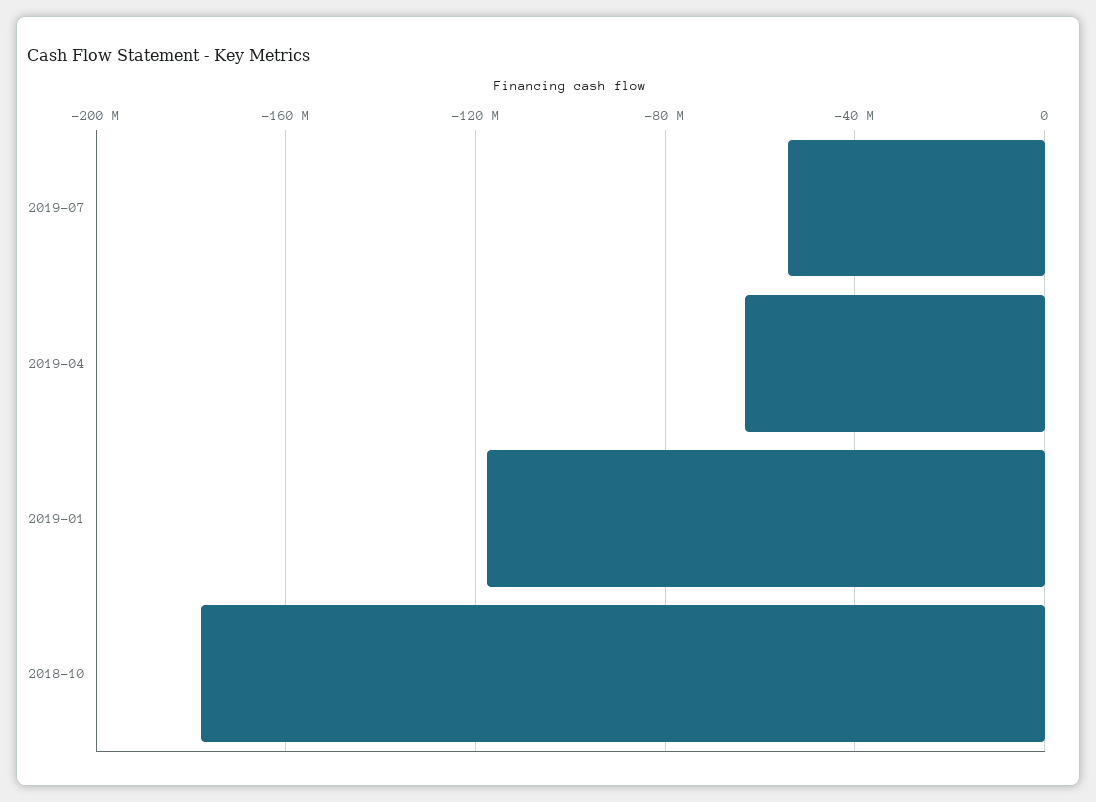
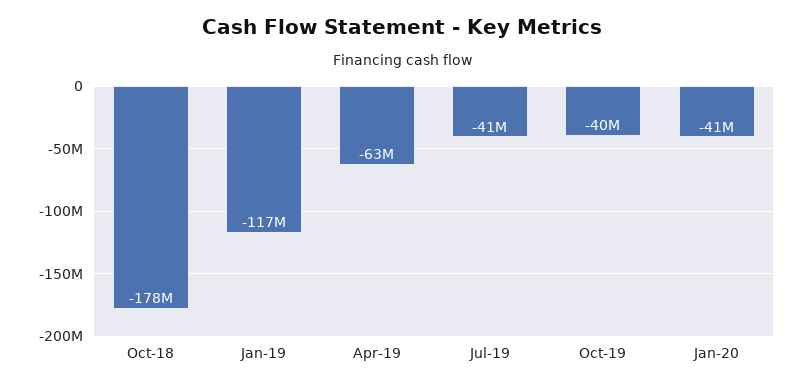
2019-07: -55000000 -> -41000000
Oct-19: none -> -40000000
Jan-20: none -> -41000000

